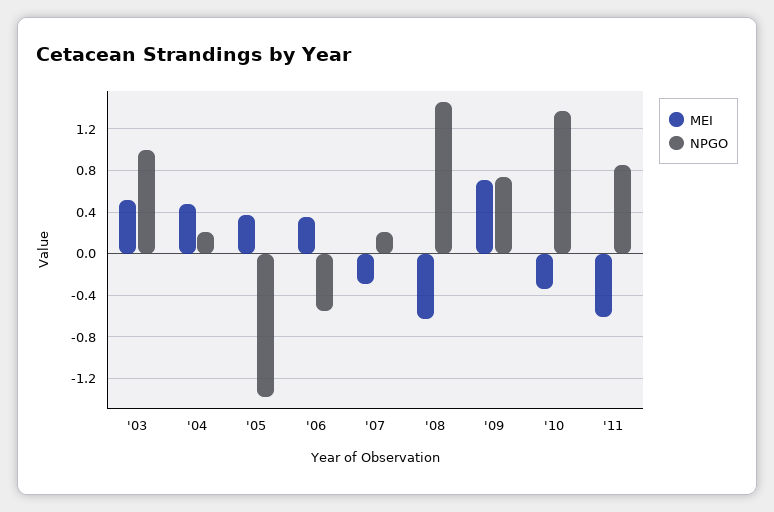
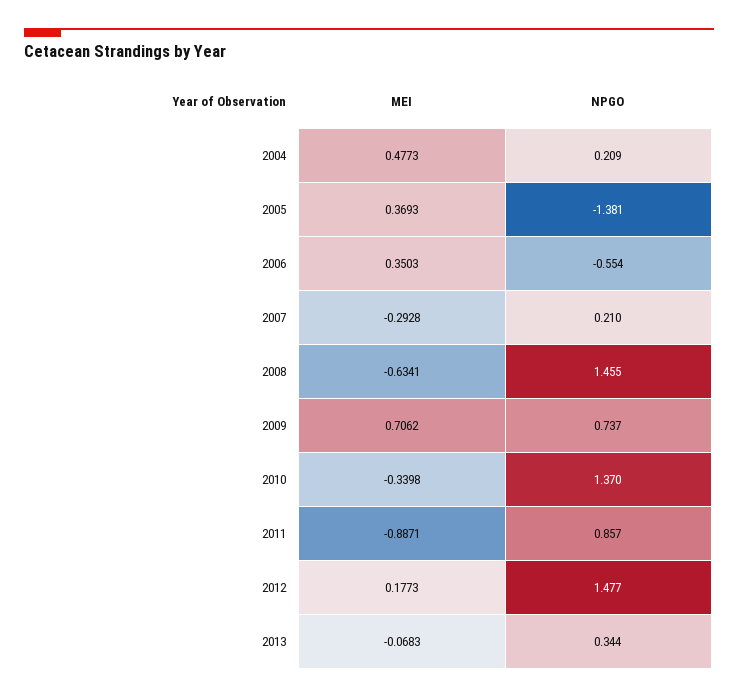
MEI, '03: 0.5 -> none
NPGO, '03: 1 -> none
MEI, '11: -0.6 -> -0.8871
MEI, 2012: none -> 0.1773
NPGO, 2012: none -> 1.477
MEI, 2013: none -> -0.0683
NPGO, 2013: none -> 0.344

